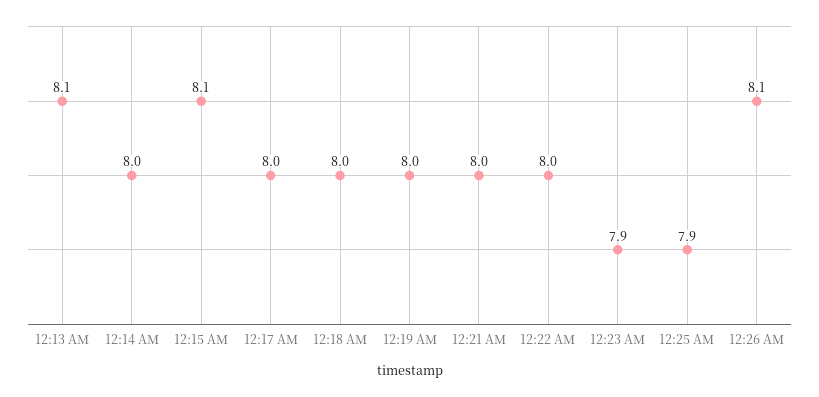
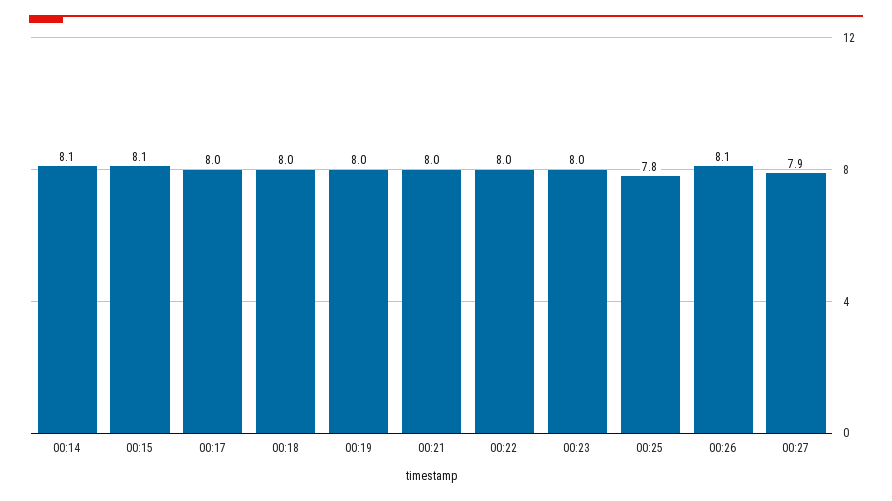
12:13 AM: 8.1 -> none
12:14 AM: 8 -> 8.1
12:23 AM: 7.9 -> 8
12:25 AM: 7.9 -> 7.8
00:27: none -> 7.9

